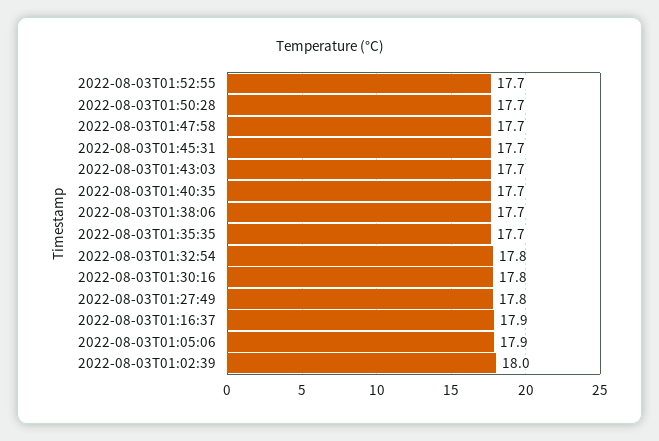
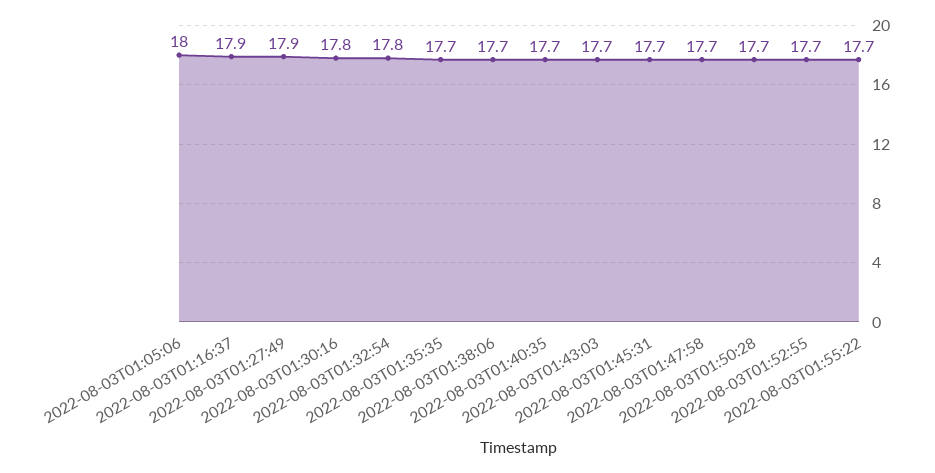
2022-08-03T01:27:49: 17.8 -> 17.9
2022-08-03T01:05:06: 17.9 -> 18
2022-08-03T01:02:39: 18 -> none
2022-08-03T01:55:22: none -> 17.7

